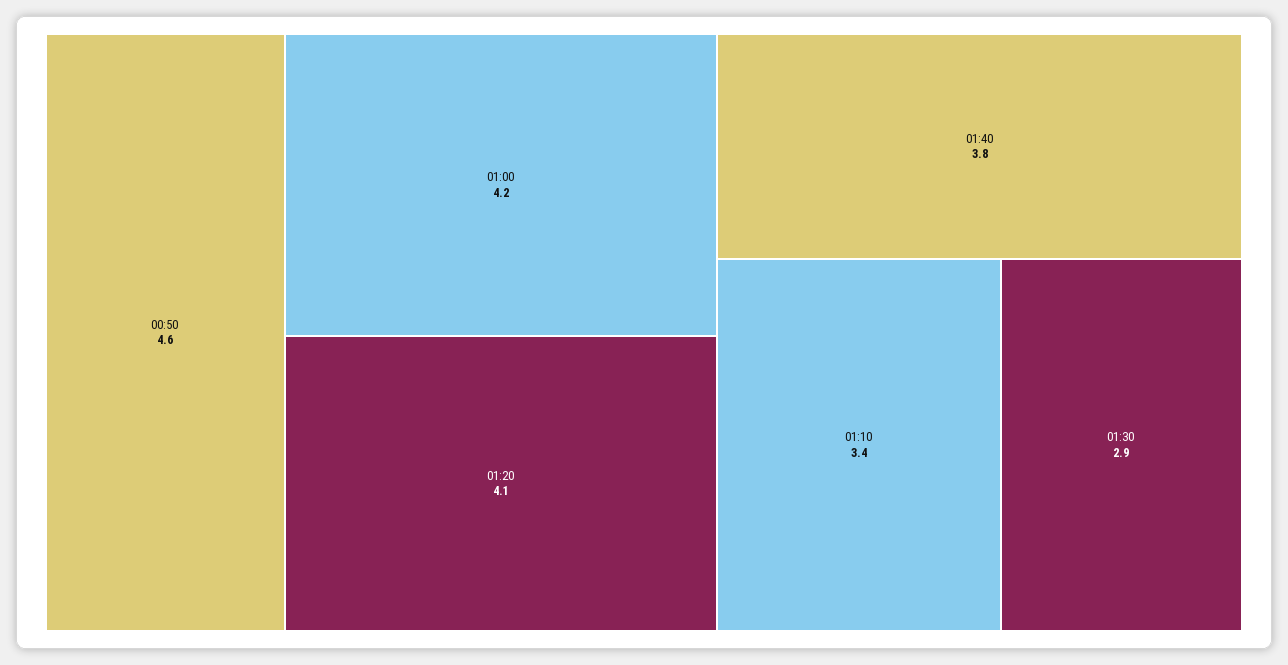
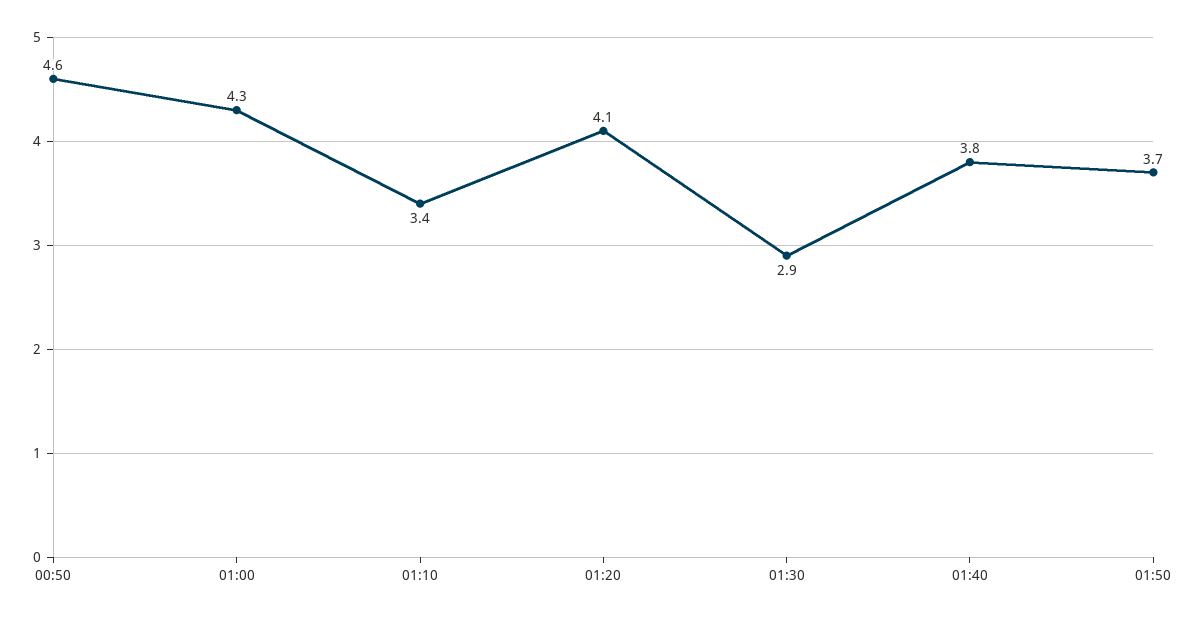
01:00: 4.2 -> 4.3
01:50: none -> 3.7

